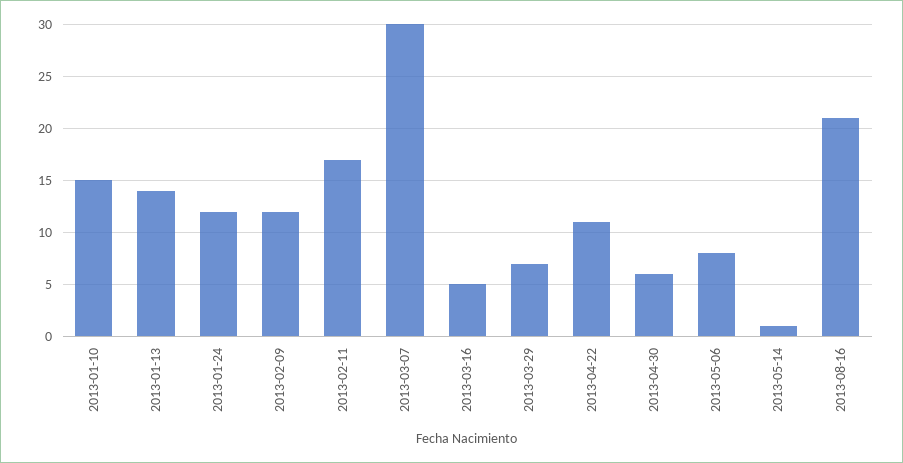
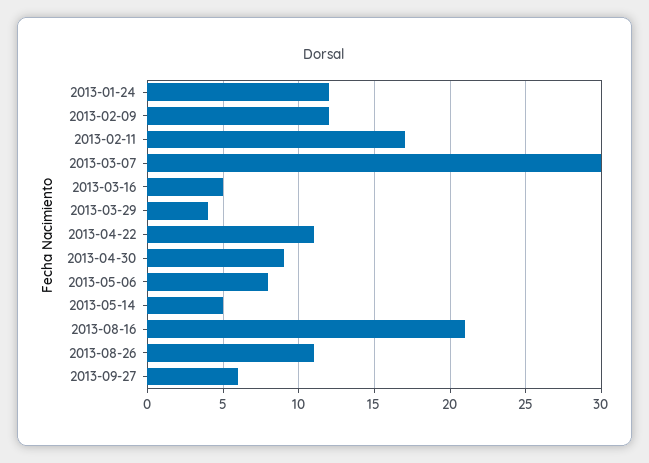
2013-01-10: 15 -> none
2013-01-13: 14 -> none
2013-03-29: 7 -> 4
2013-04-30: 6 -> 9
2013-05-14: 1 -> 5
2013-08-26: none -> 11
2013-09-27: none -> 6

